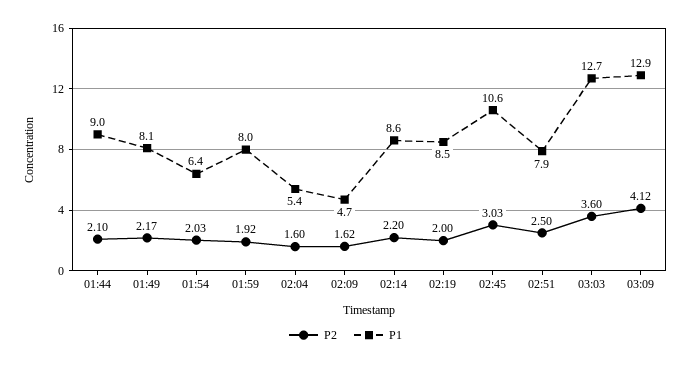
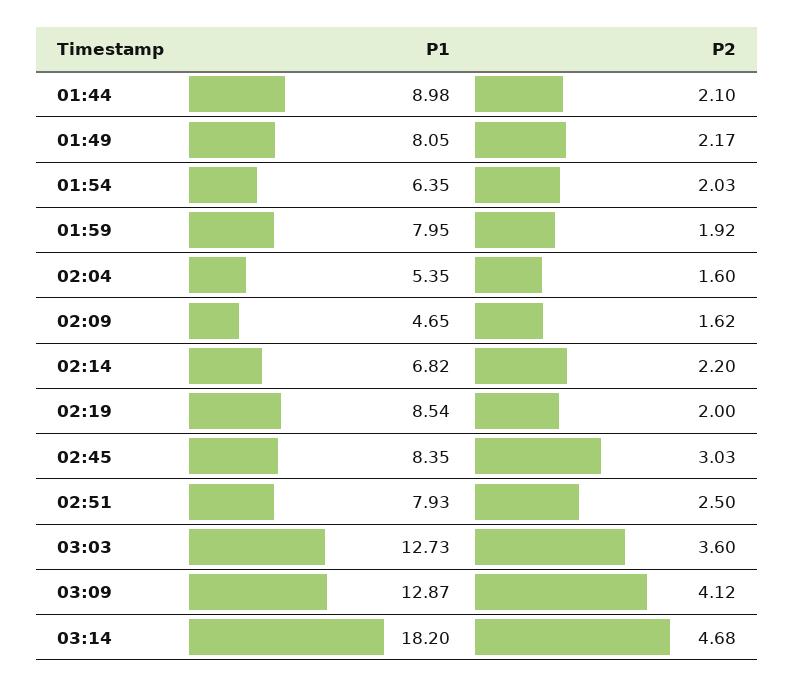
P1, 02:14: 8.6 -> 6.82
P1, 02:45: 10.6 -> 8.35
P1, 03:14: none -> 18.2
P2, 03:14: none -> 4.68

